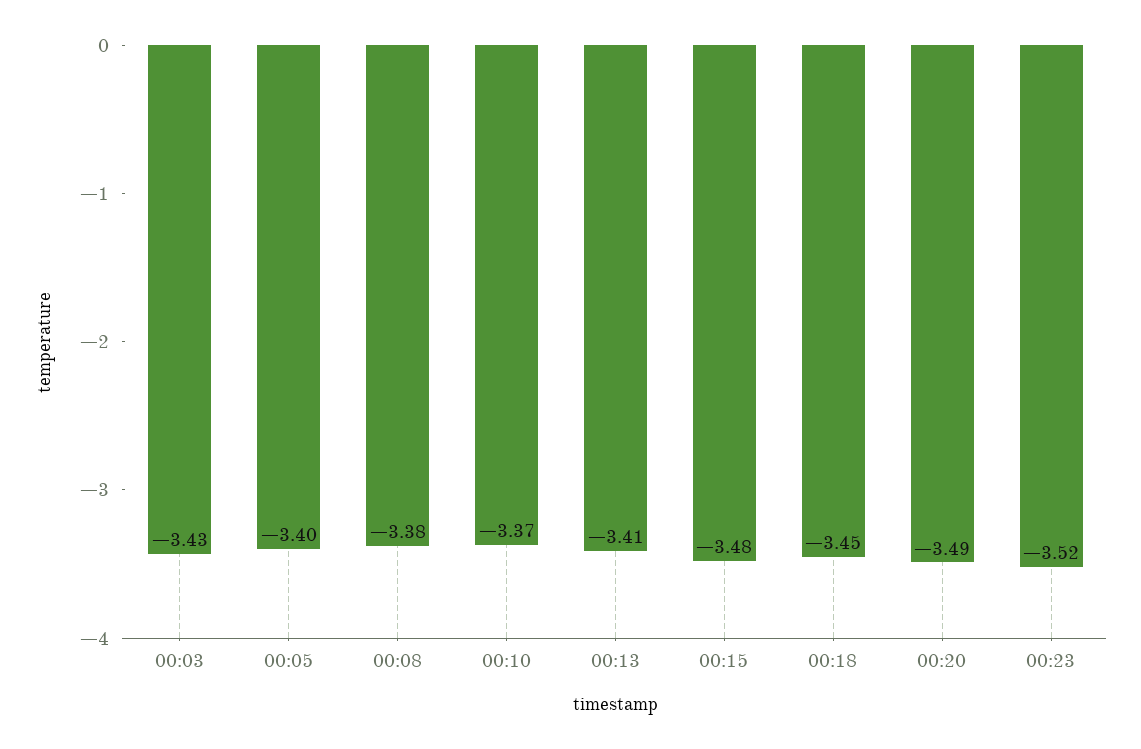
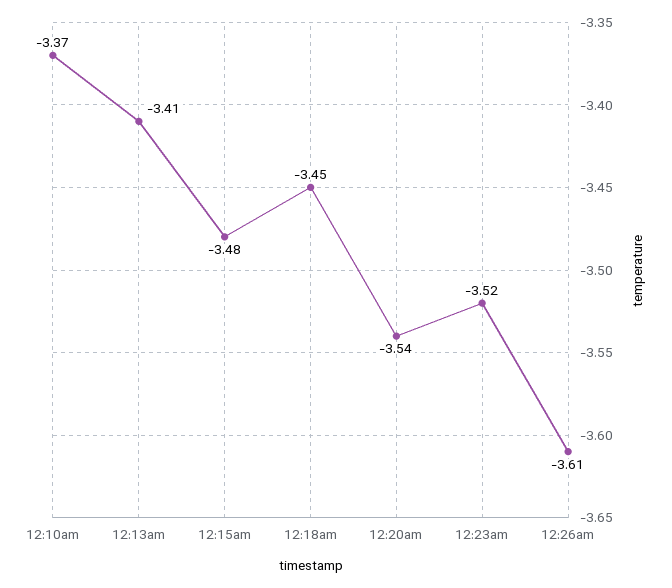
00:03: -3.43 -> none
00:05: -3.4 -> none
00:08: -3.38 -> none
00:20: -3.49 -> -3.54
12:26am: none -> -3.61

